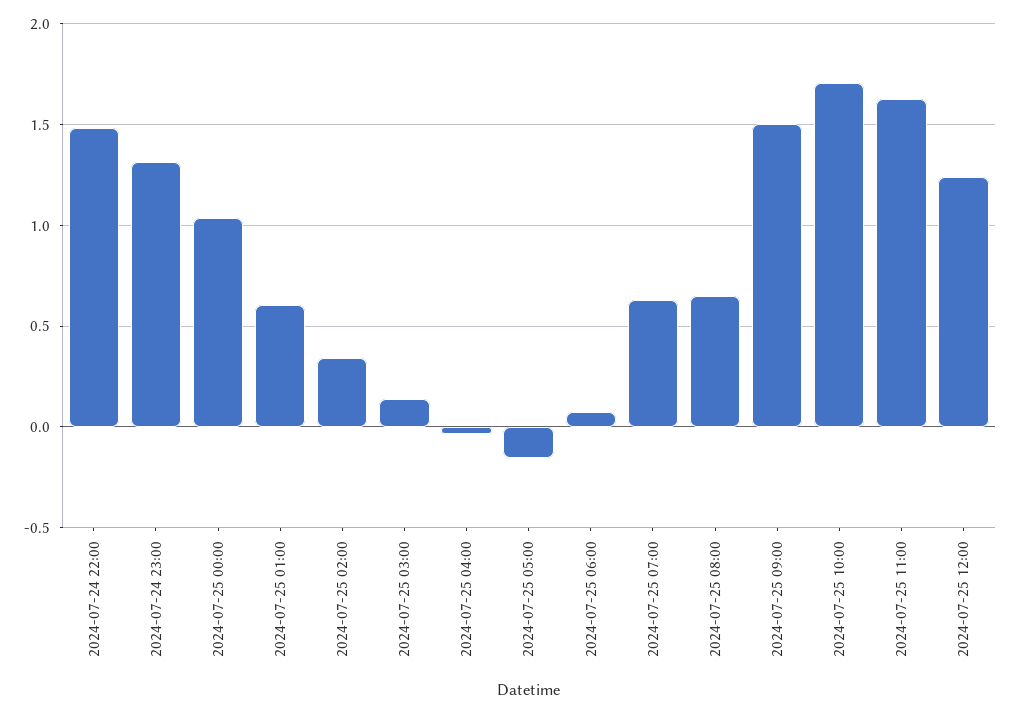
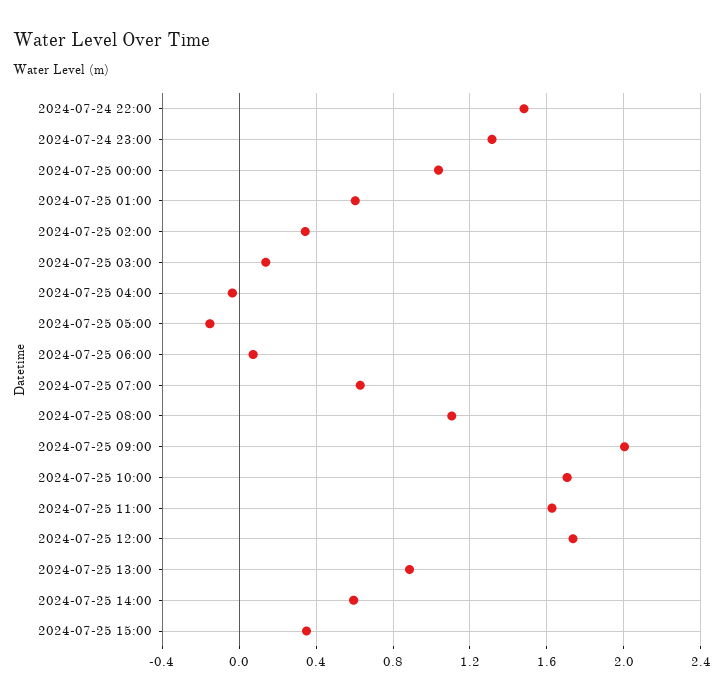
2024-07-25 08:00: 0.65 -> 1.1
2024-07-25 09:00: 1.5 -> 2
2024-07-25 12:00: 1.25 -> 1.75
2024-07-25 13:00: none -> 0.9
2024-07-25 14:00: none -> 0.6
2024-07-25 15:00: none -> 0.35

